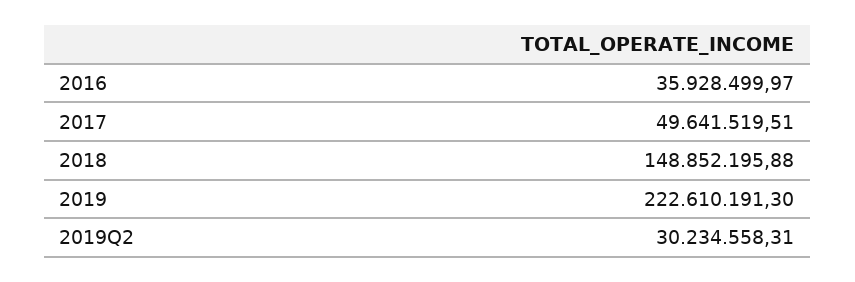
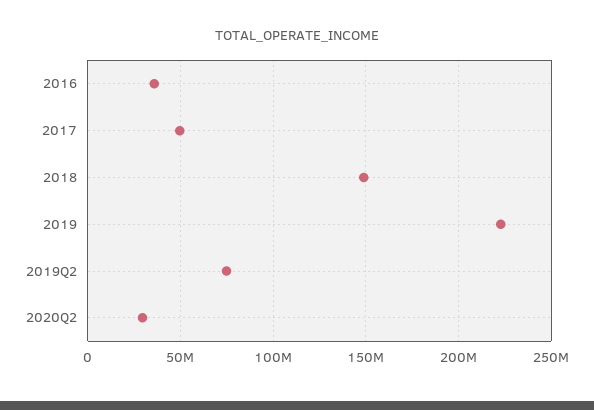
2019Q2: 30234558.31 -> 75000000
2020Q2: none -> 30000000

